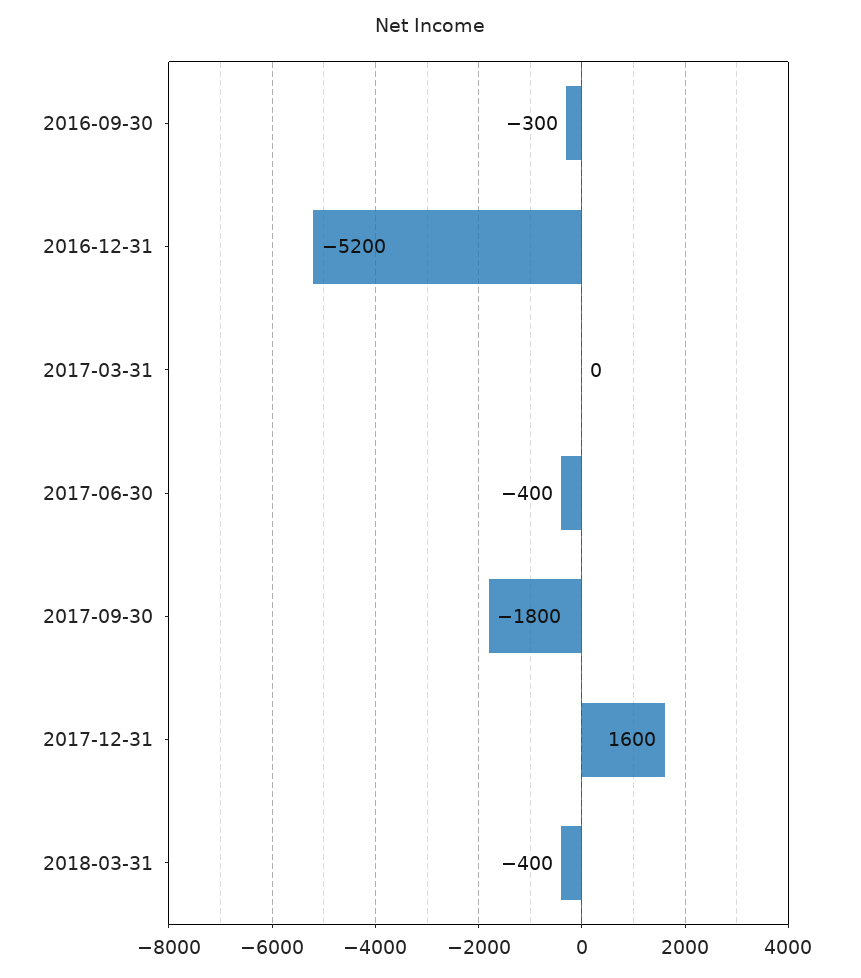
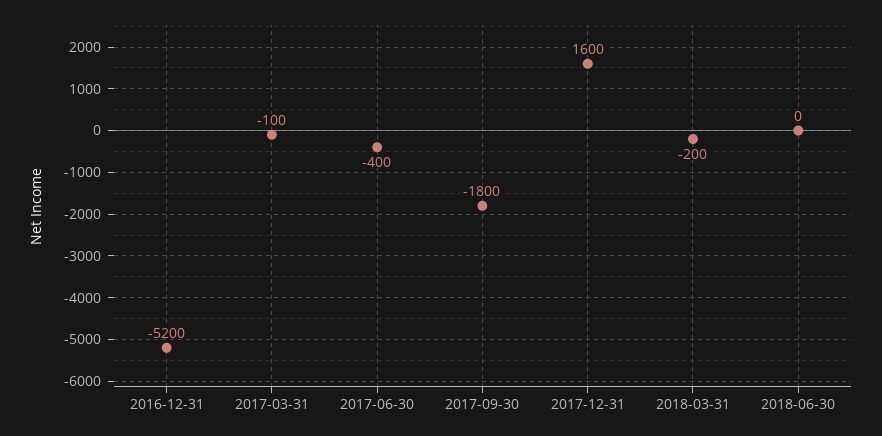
2016-09-30: -300 -> none
2017-03-31: 0 -> -100
2018-03-31: -400 -> -200
2018-06-30: none -> 0

